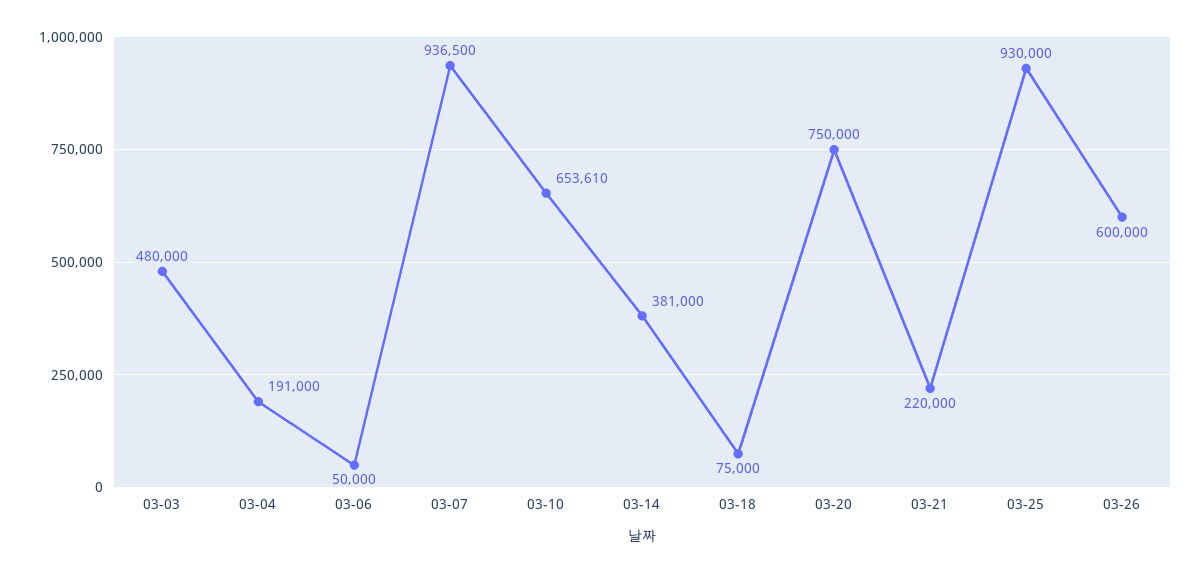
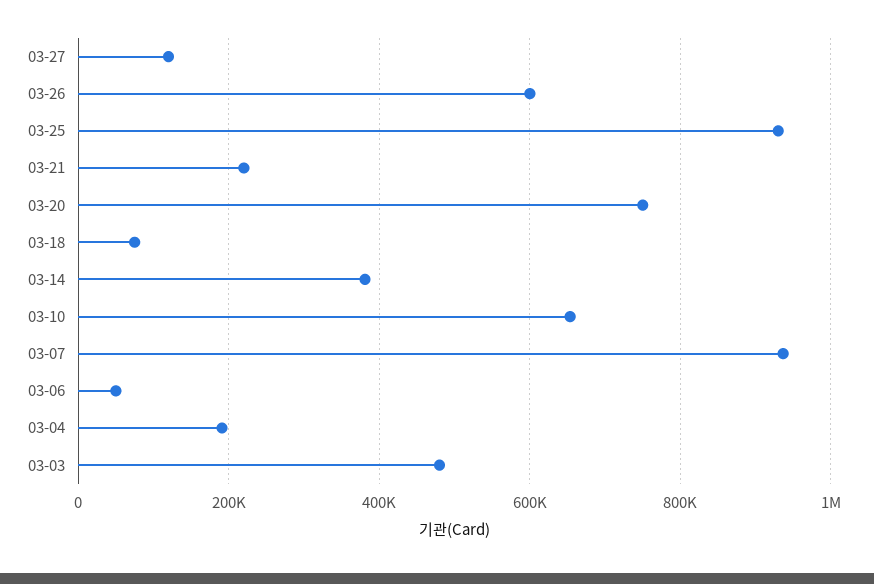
03-27: none -> 120000

